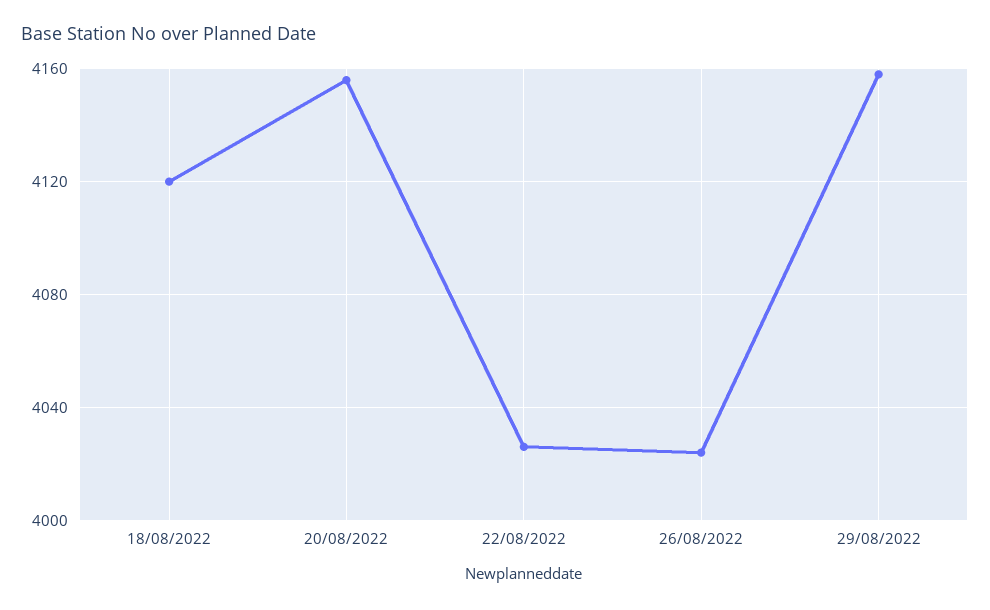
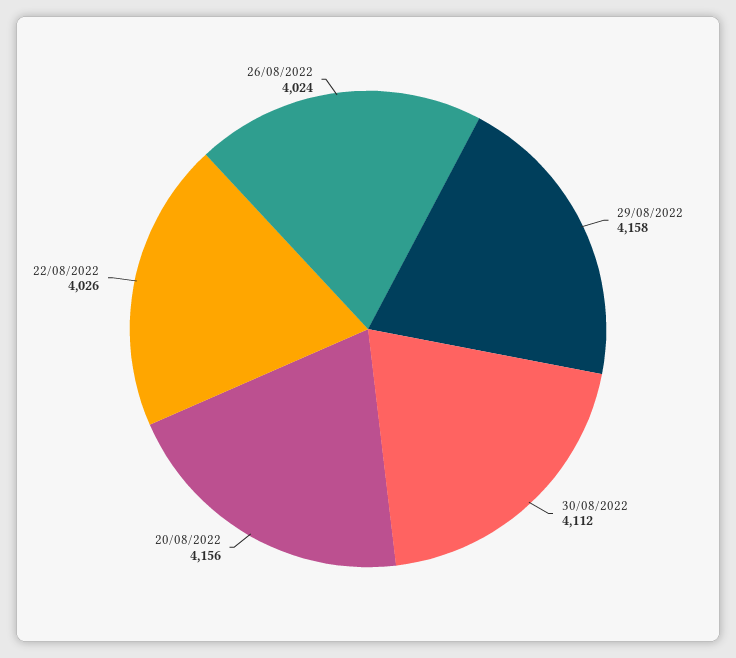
18/08/2022: 4120 -> none
30/08/2022: none -> 4112

